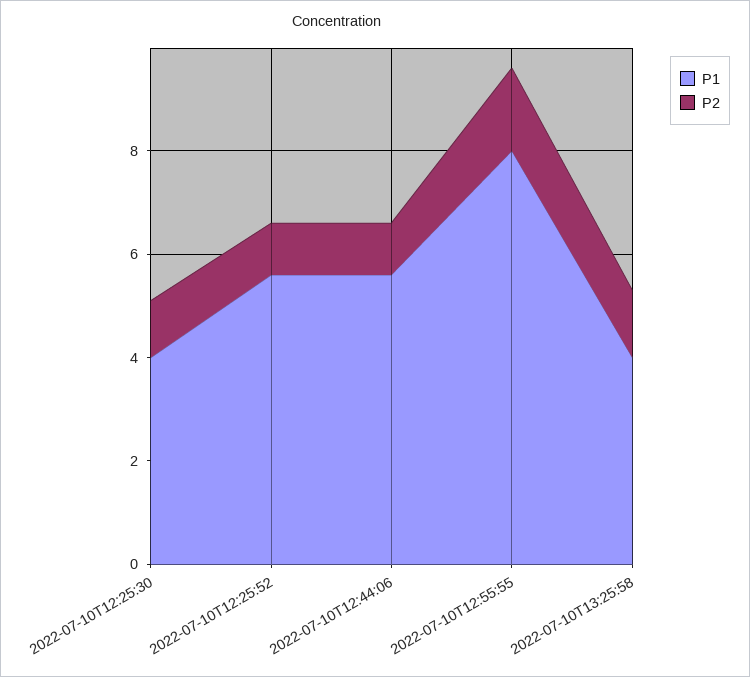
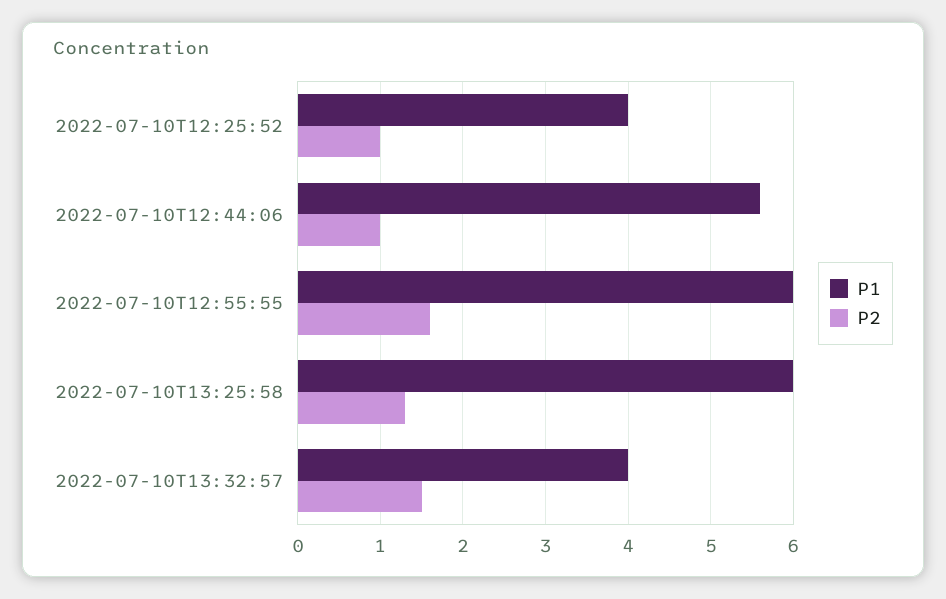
P1, 2022-07-10T12:25:30: 4 -> none
P2, 2022-07-10T12:25:30: 1 -> none
P1, 2022-07-10T12:25:52: 5.5 -> 4
P1, 2022-07-10T12:55:55: 8 -> 6
P1, 2022-07-10T13:25:58: 4 -> 6
P1, 2022-07-10T13:32:57: none -> 4
P2, 2022-07-10T13:32:57: none -> 1.5

